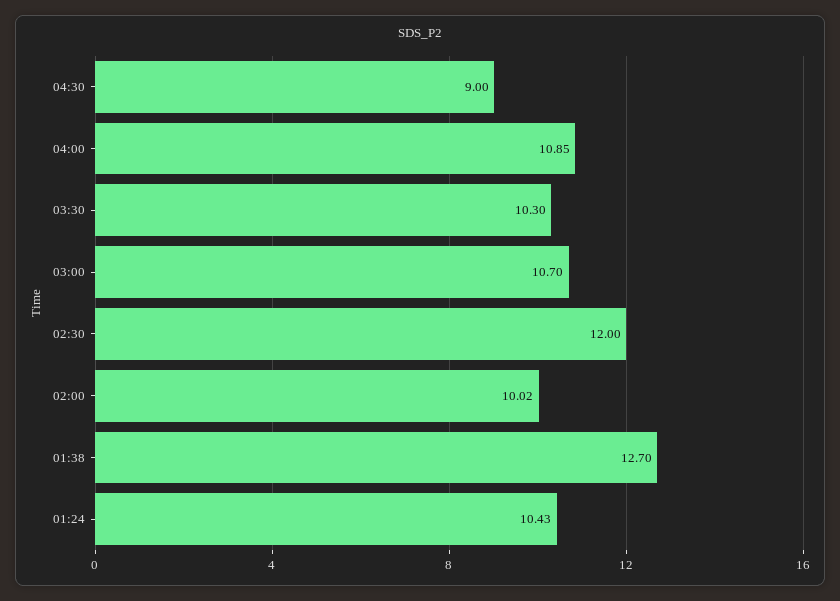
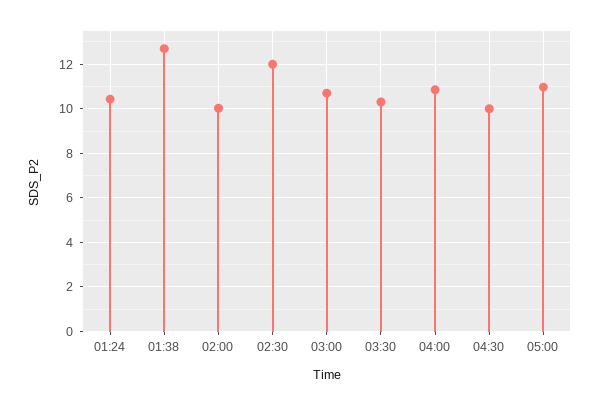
04:30: 9 -> 10
05:00: none -> 11

